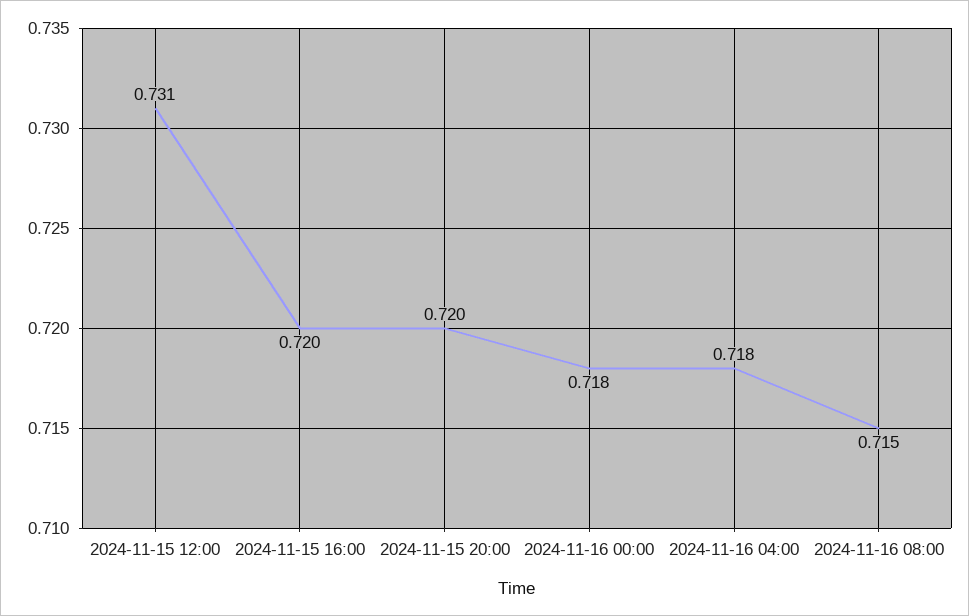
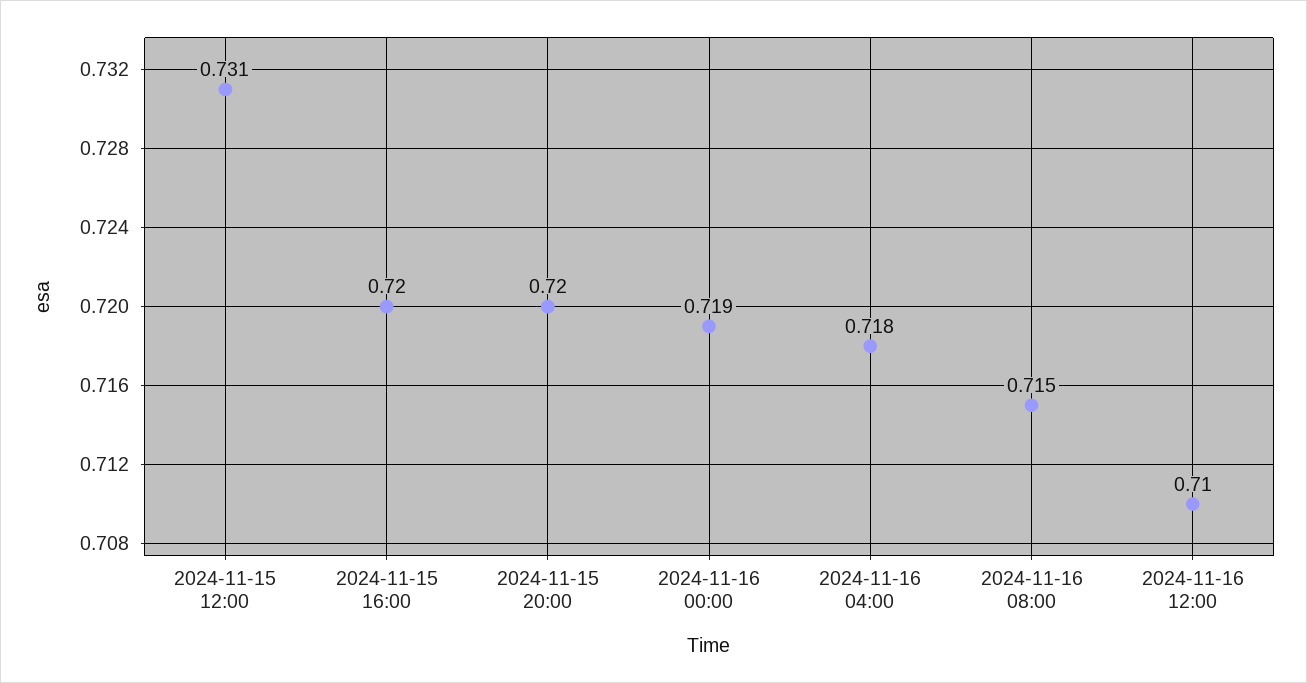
2024-11-16 00:00: 0.718 -> 0.719
2024-11-16 12:00: none -> 0.71

